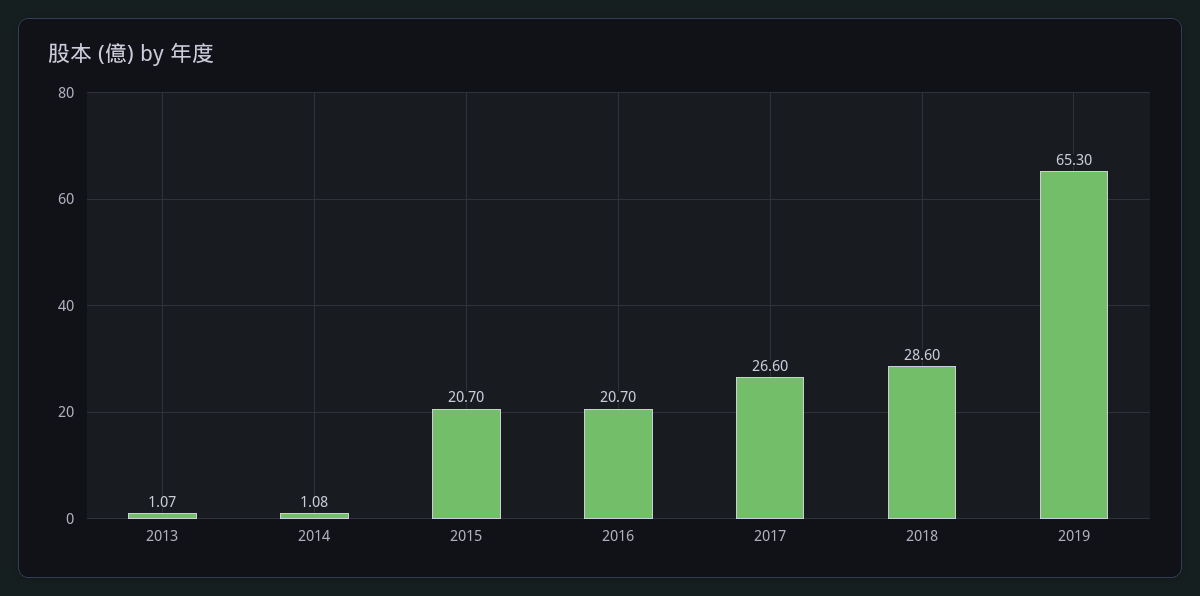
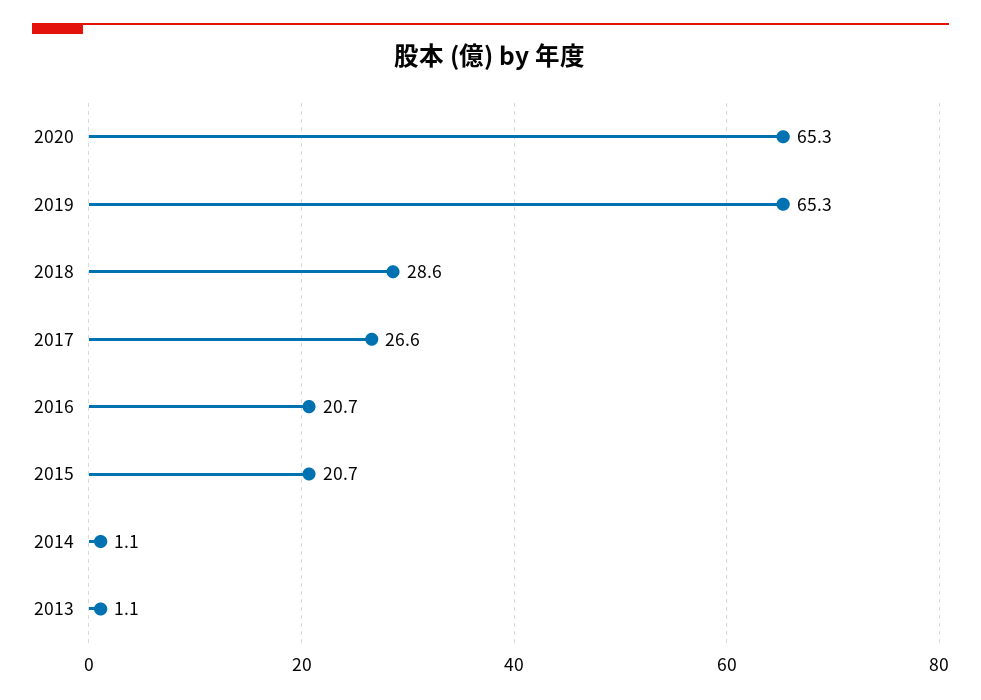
2020: none -> 65.3

